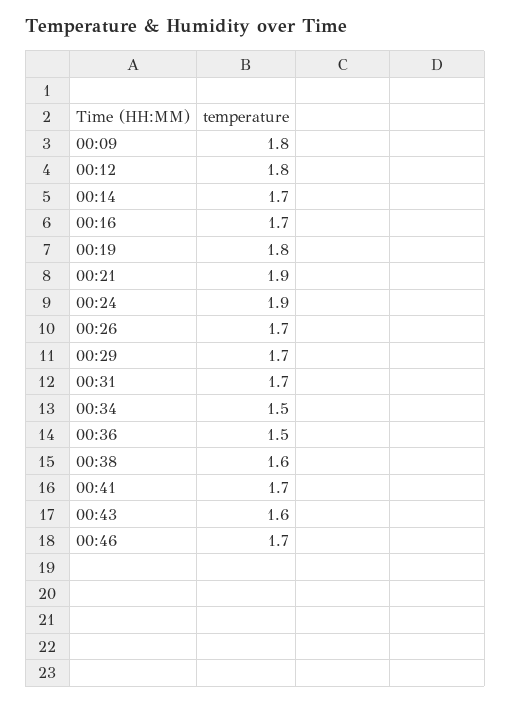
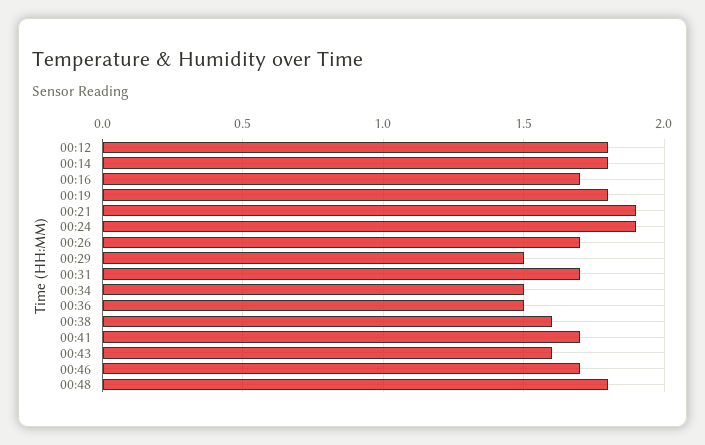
00:09: 1.8 -> none
00:14: 1.7 -> 1.8
00:29: 1.7 -> 1.5
00:48: none -> 1.8

